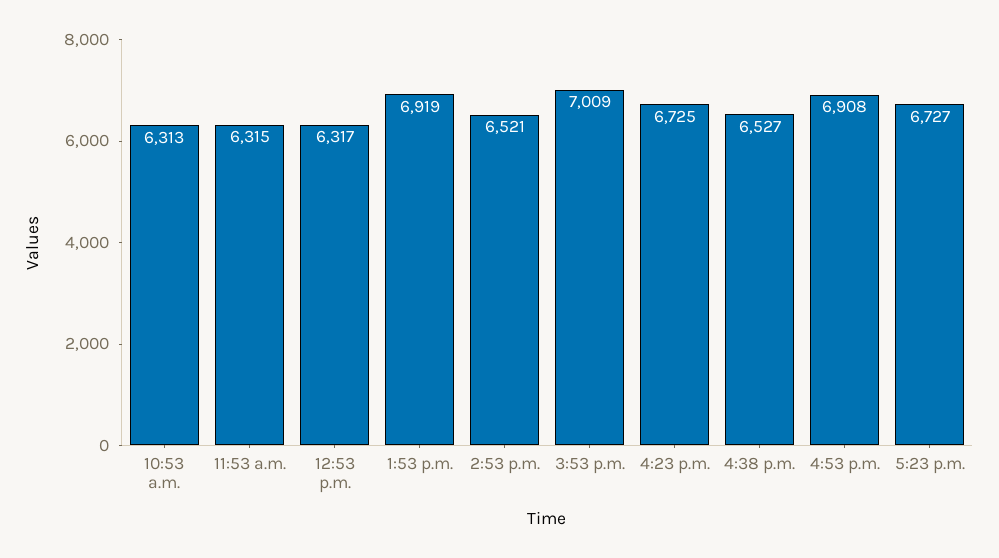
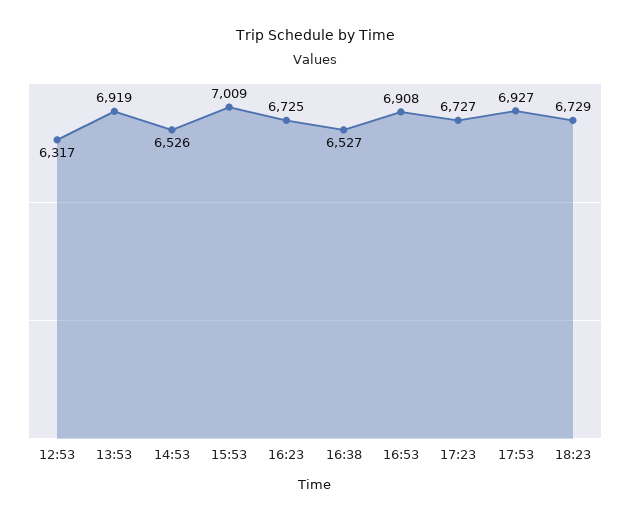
10:53 a.m.: 6313 -> none
11:53 a.m.: 6315 -> none
2:53 p.m.: 6521 -> 6526
17:53: none -> 6927
18:23: none -> 6729

